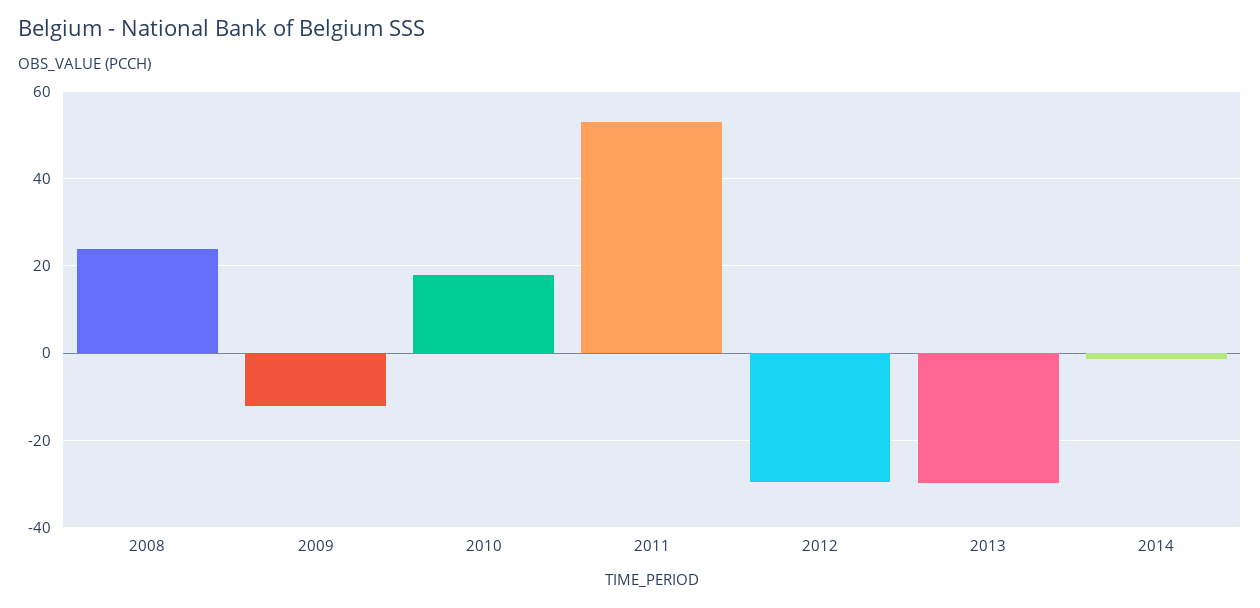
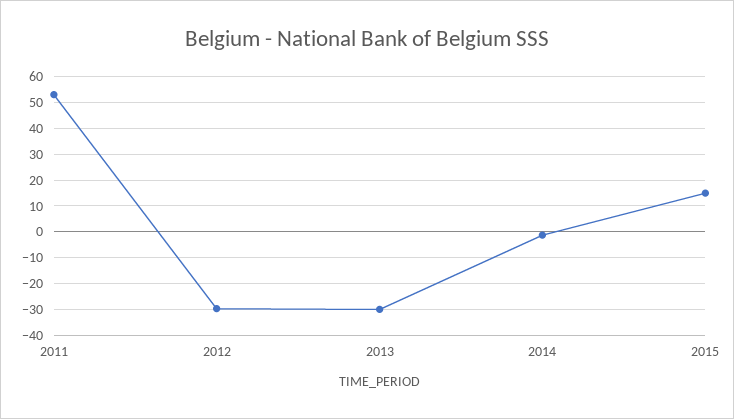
2008: 24 -> none
2009: -12 -> none
2010: 18 -> none
2015: none -> 15

